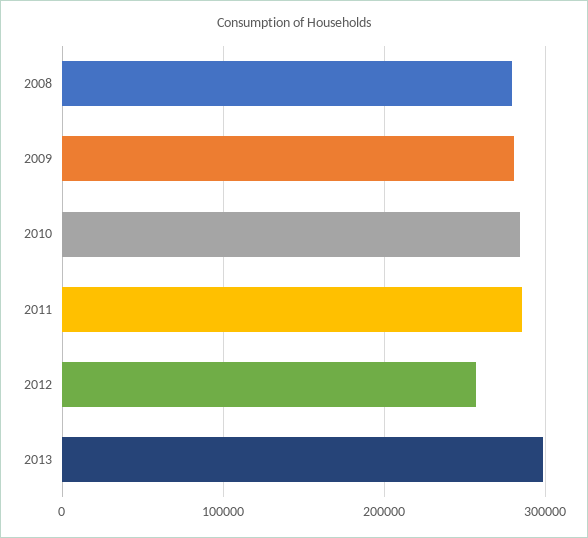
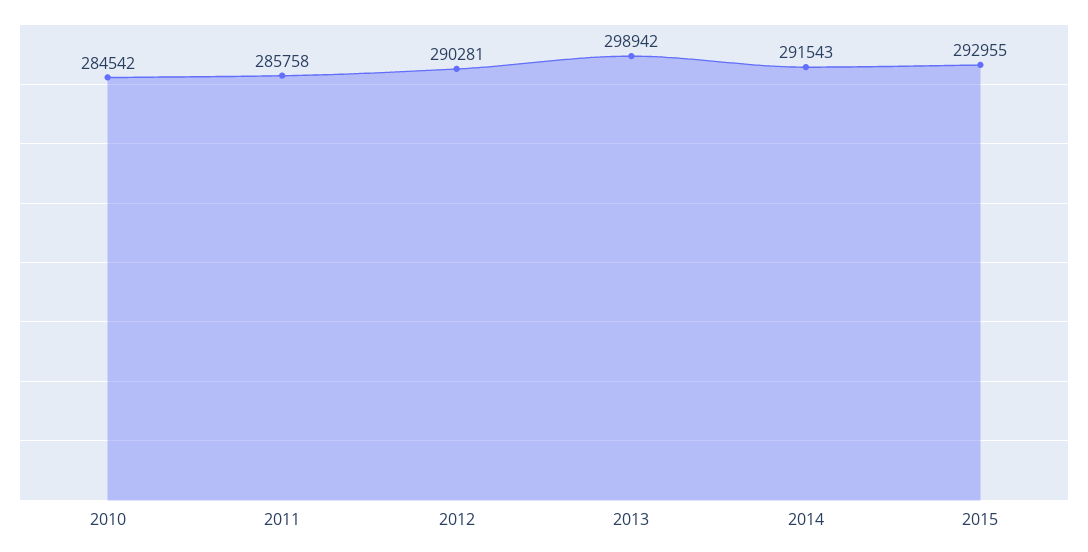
2008: 280000 -> none
2009: 280000 -> none
2012: 260000 -> 290281
2014: none -> 291543
2015: none -> 292955

